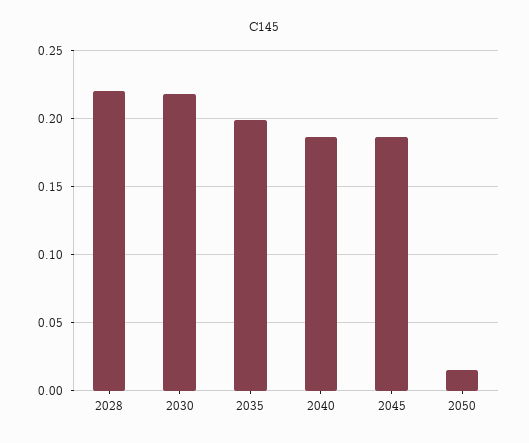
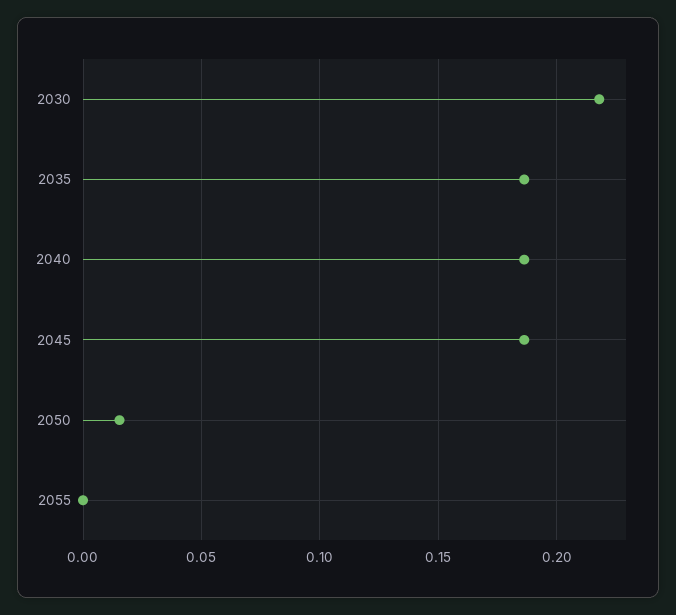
2028: 0.22 -> none
2035: 0.2 -> 0.185
2055: none -> 0

